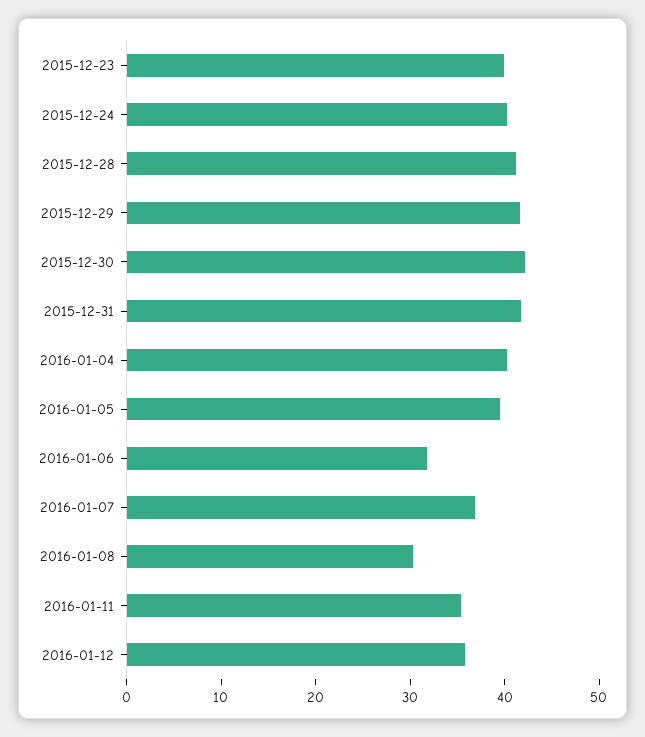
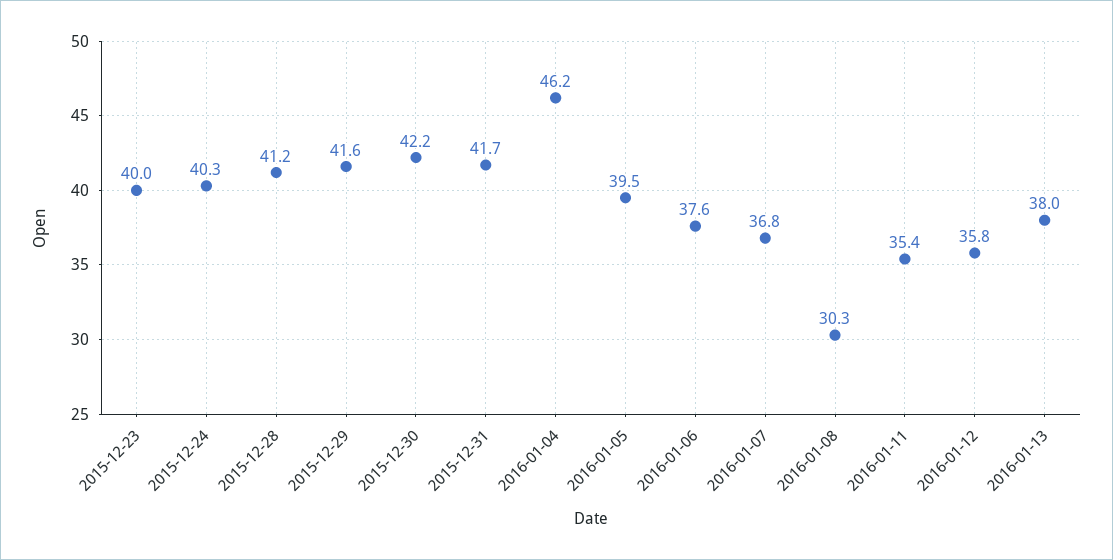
2016-01-04: 40 -> 46.2
2016-01-06: 32 -> 37.6
2016-01-13: none -> 38

